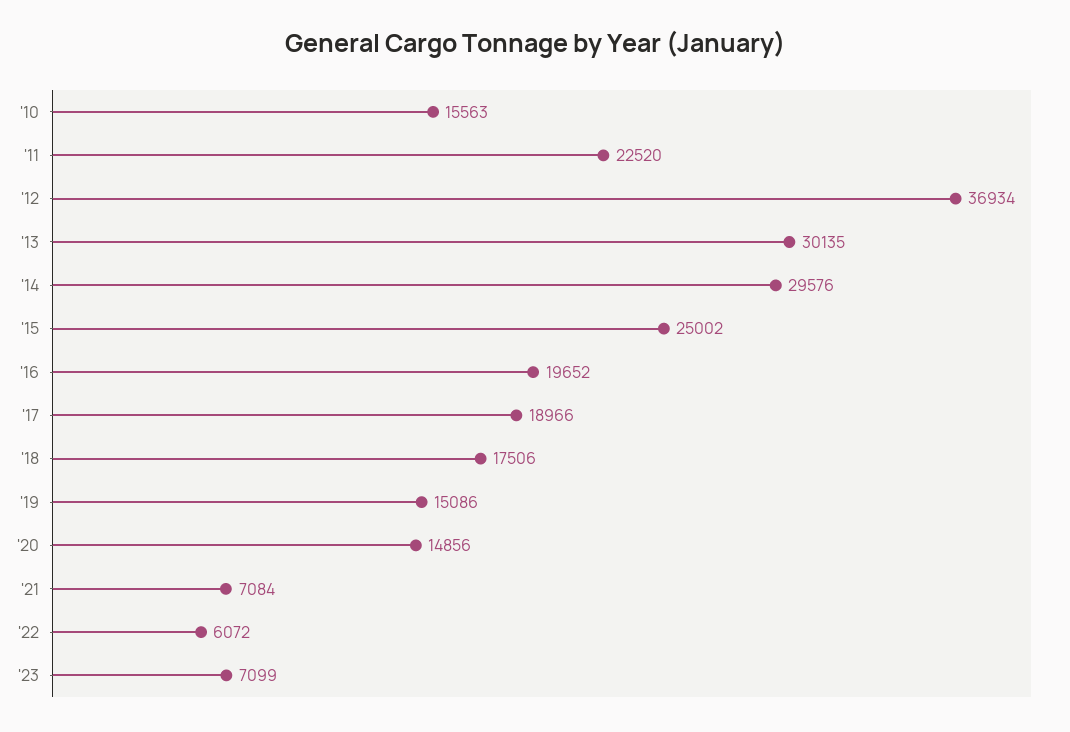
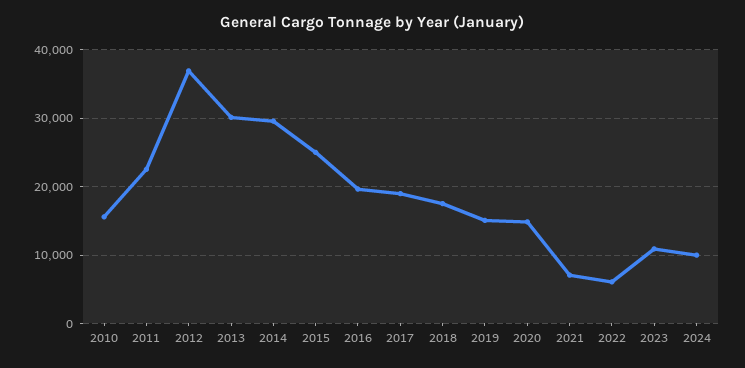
'23: 7099 -> 11000
2024: none -> 10000

